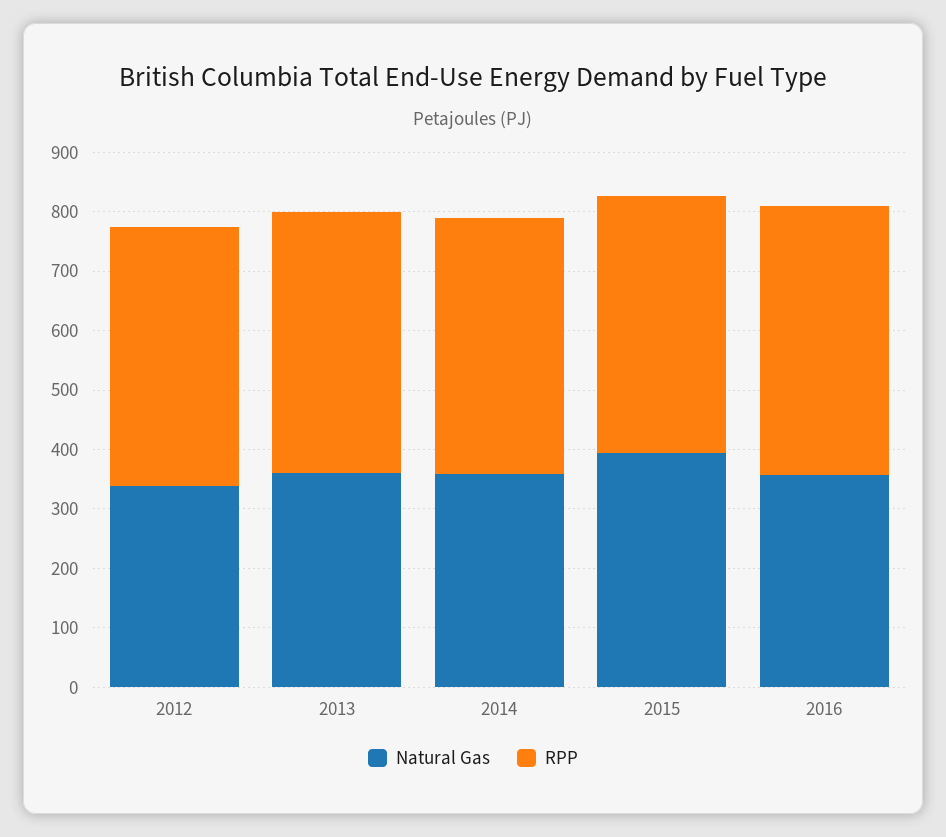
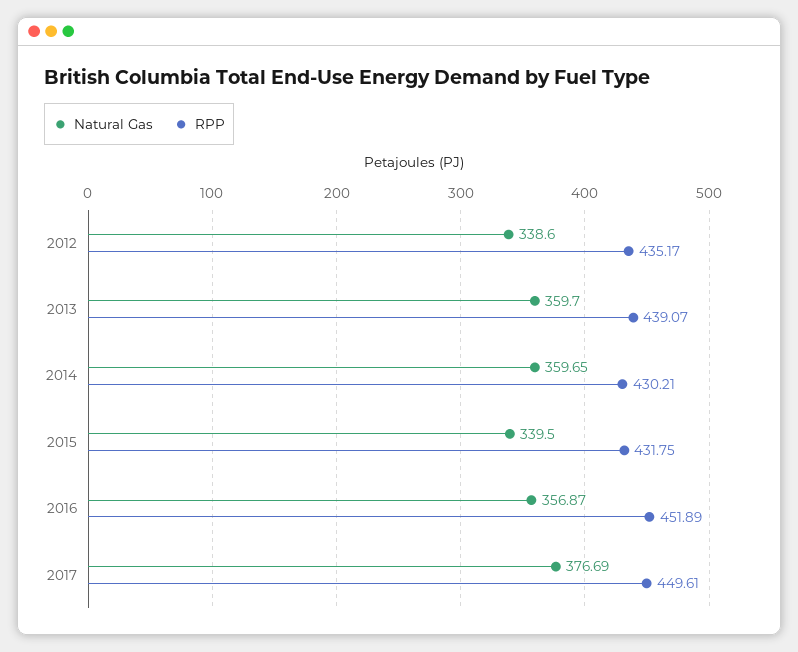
Natural Gas, 2015: 400 -> 339.5
Natural Gas, 2017: none -> 376.69
RPP, 2017: none -> 449.61

